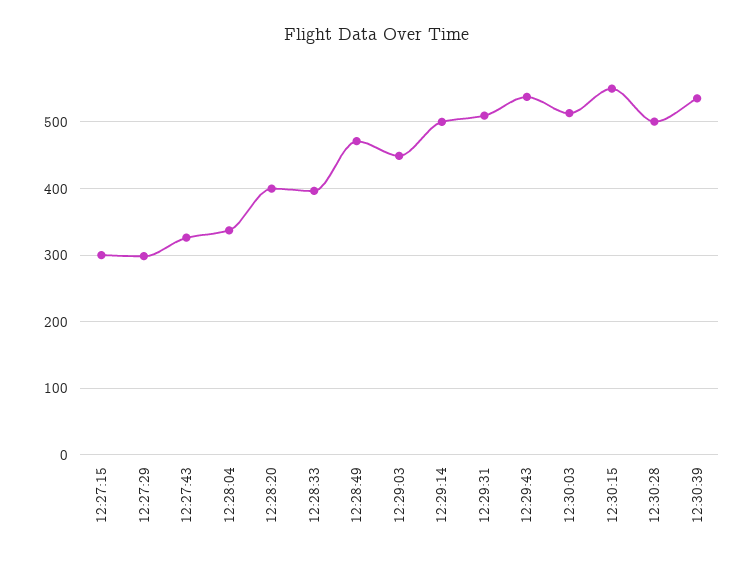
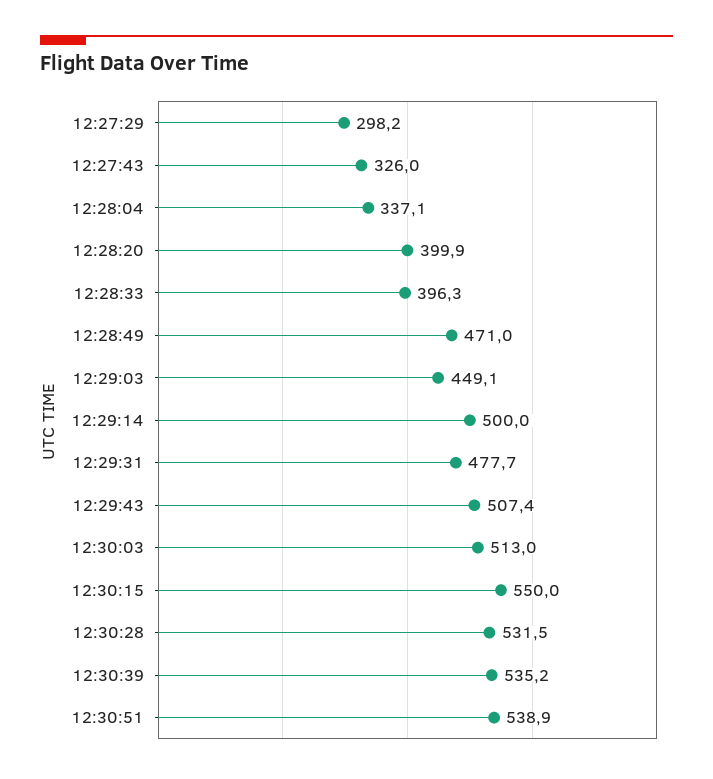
12:27:15: 300 -> none
12:29:31: 510 -> 477.7
12:29:43: 540 -> 507.4
12:30:28: 500 -> 531.5
12:30:51: none -> 538.9

